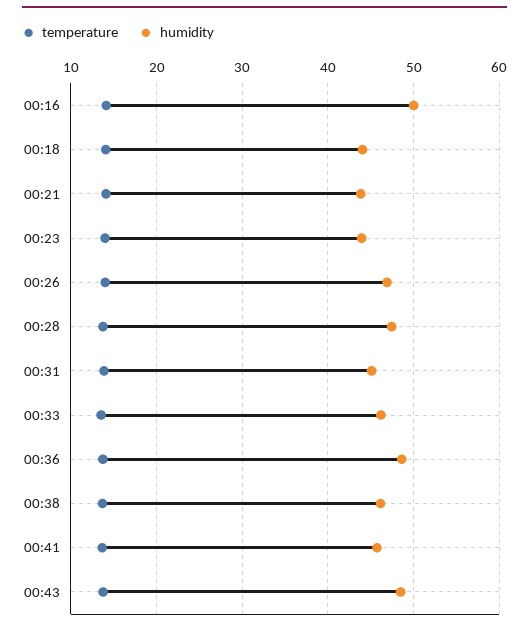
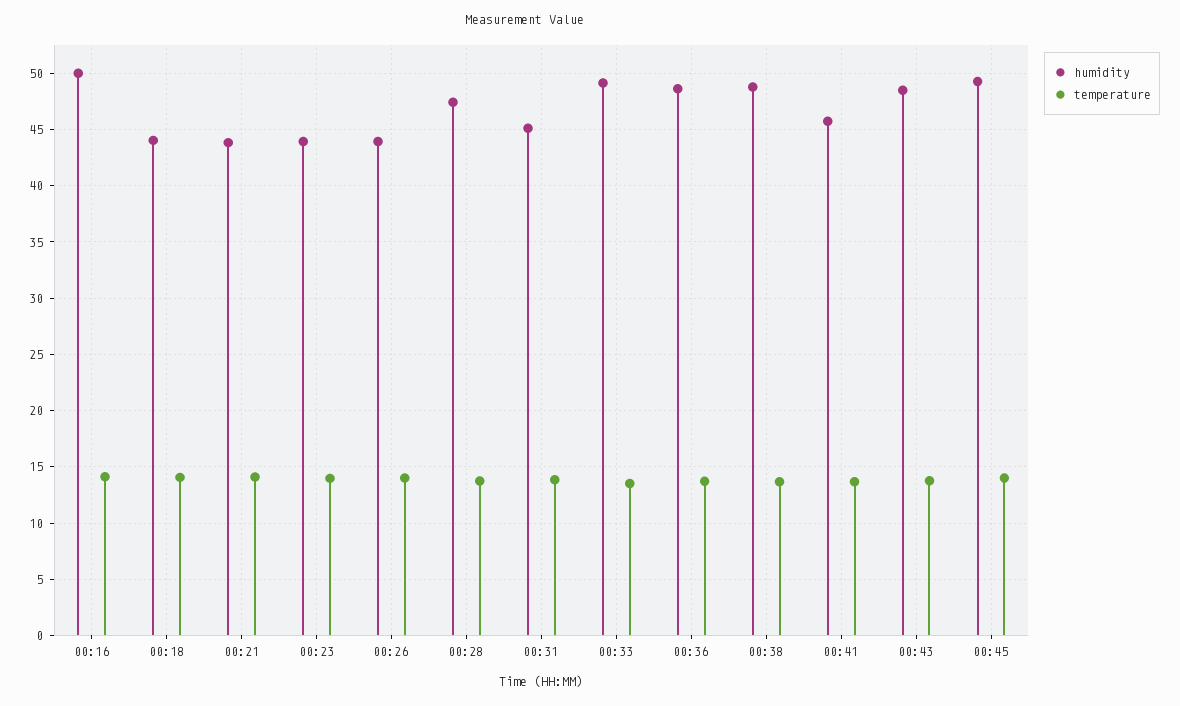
humidity, 00:26: 47 -> 44
humidity, 00:33: 46 -> 49
humidity, 00:38: 46 -> 49
humidity, 00:45: none -> 49
temperature, 00:45: none -> 14

